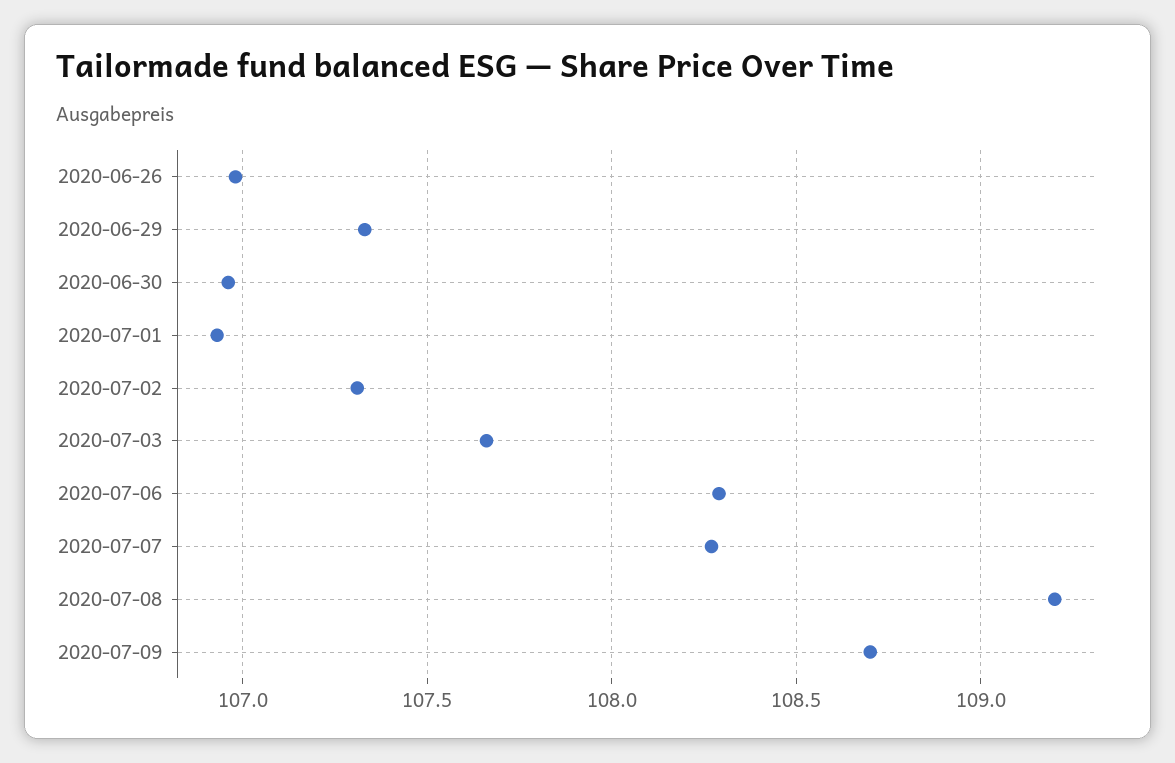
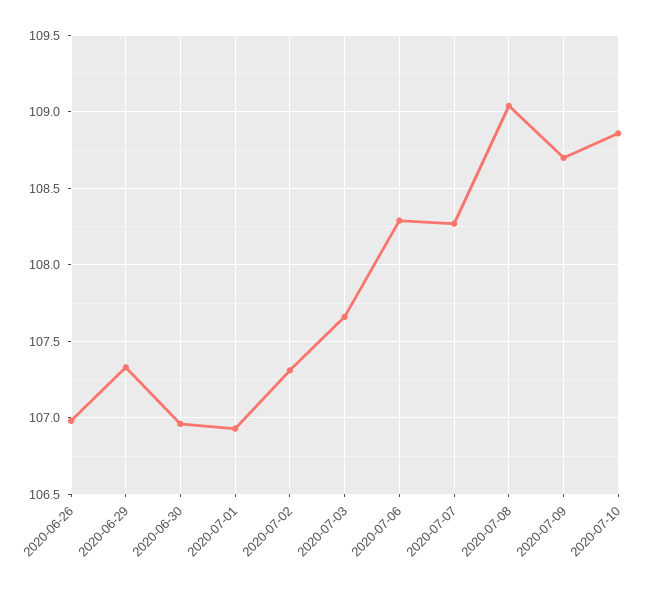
2020-07-08: 109.2 -> 109.05
2020-07-10: none -> 108.85

